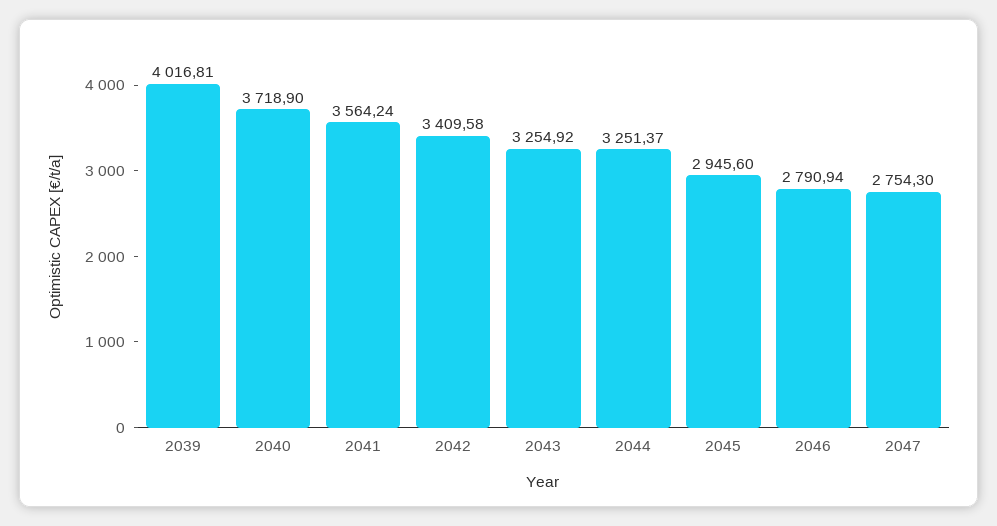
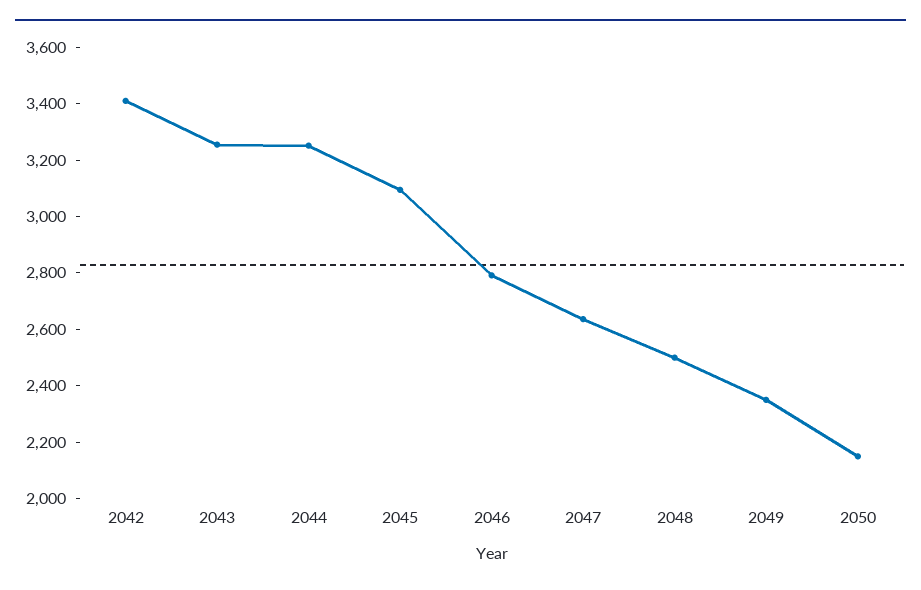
2039: 4016.81 -> none
2040: 3718.9 -> none
2041: 3564.24 -> none
2045: 2945.6 -> 3100
2047: 2754.3 -> 2650
2048: none -> 2500
2049: none -> 2350
2050: none -> 2150

